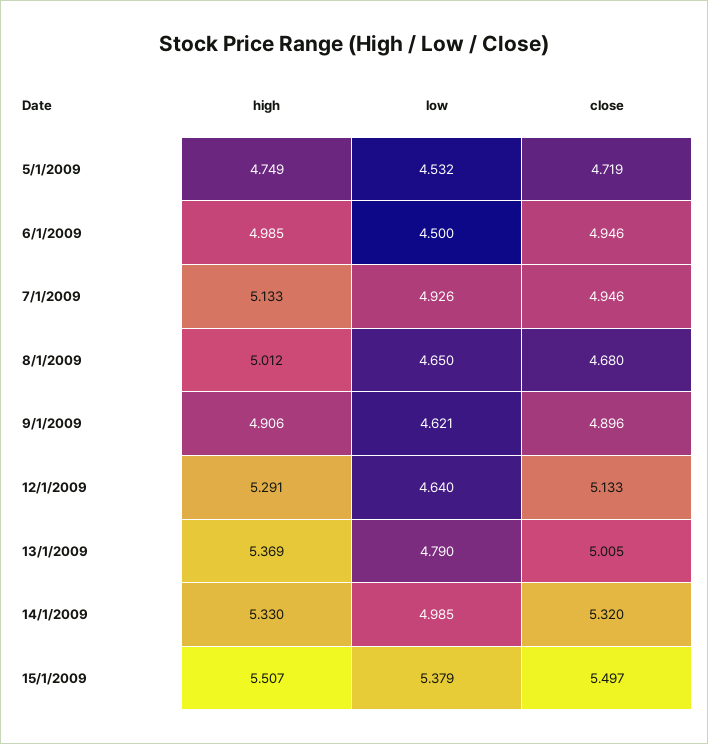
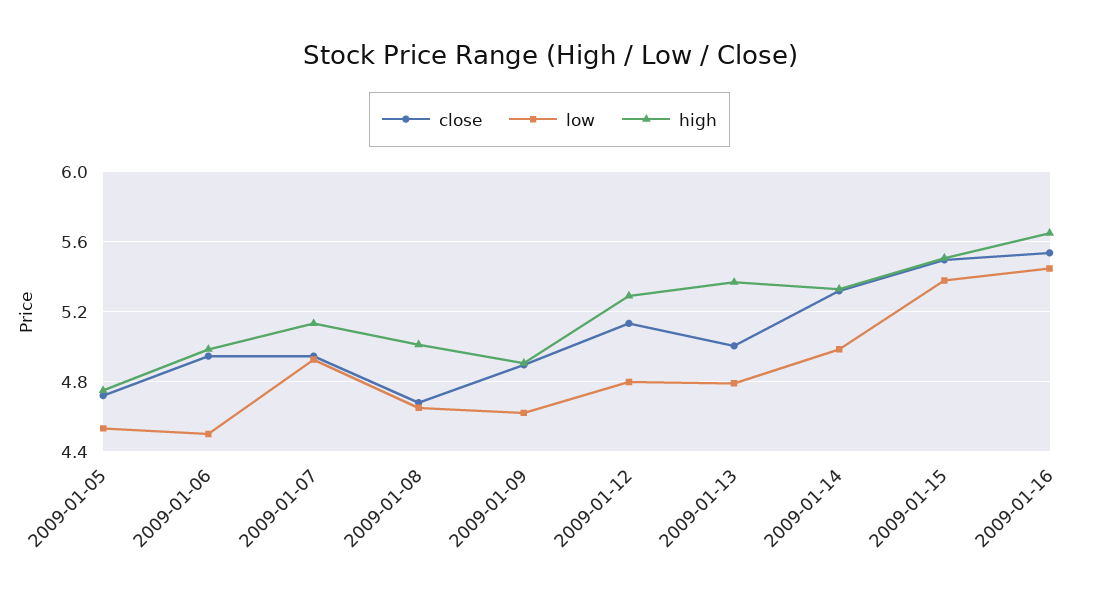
low, 12/1/2009: 4.64 -> 4.8
close, 2009-01-16: none -> 5.55
low, 2009-01-16: none -> 5.45
high, 2009-01-16: none -> 5.65

